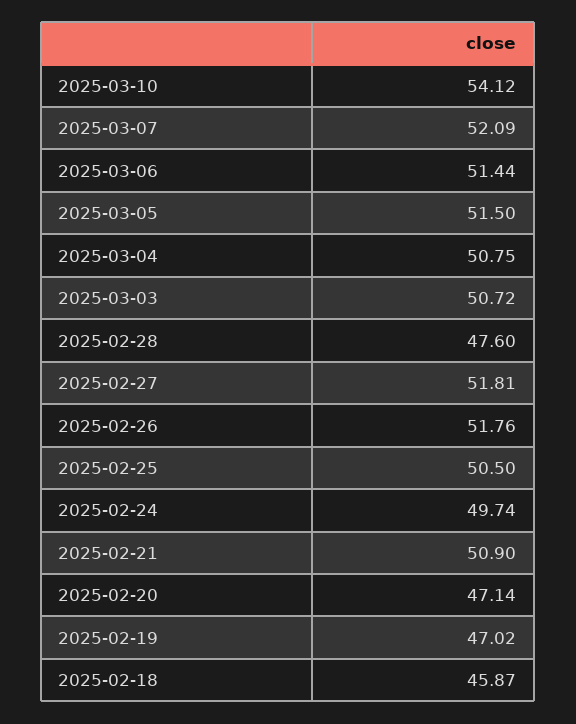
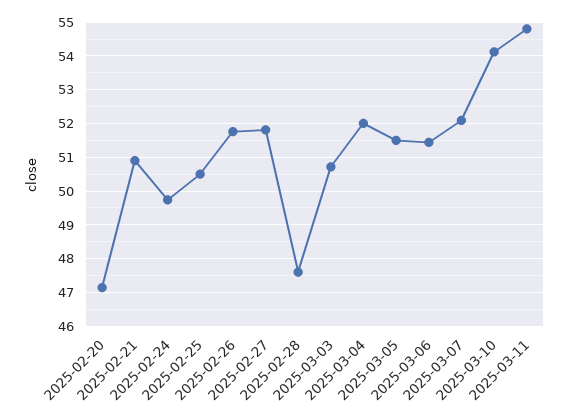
2025-03-04: 50.75 -> 52
2025-02-19: 47.02 -> none
2025-02-18: 45.87 -> none
2025-03-11: none -> 54.8

